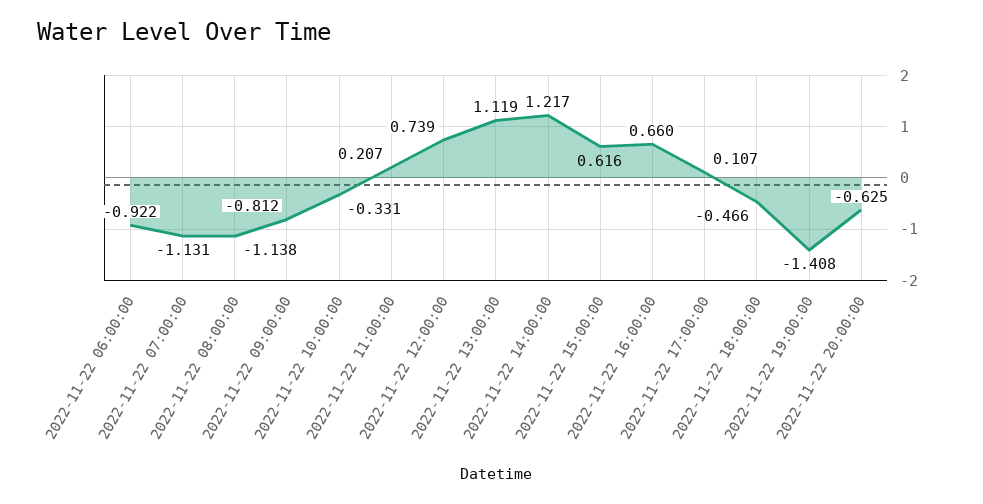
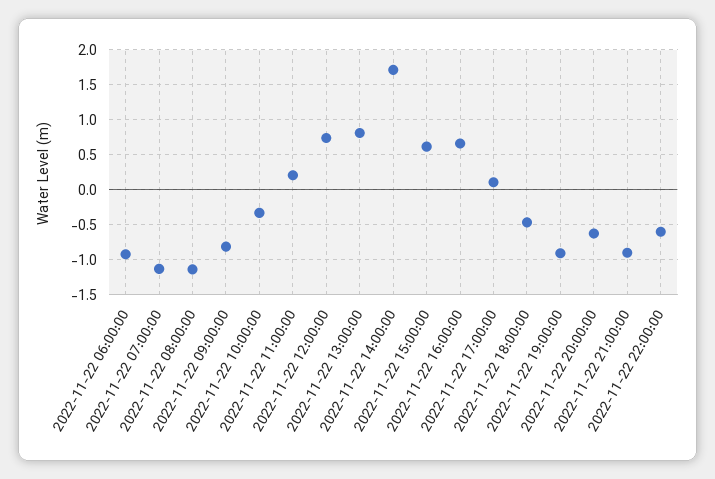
2022-11-22 13:00:00: 1.119 -> 0.8
2022-11-22 14:00:00: 1.217 -> 1.7
2022-11-22 19:00:00: -1.408 -> -0.9
2022-11-22 21:00:00: none -> -0.9
2022-11-22 22:00:00: none -> -0.6

